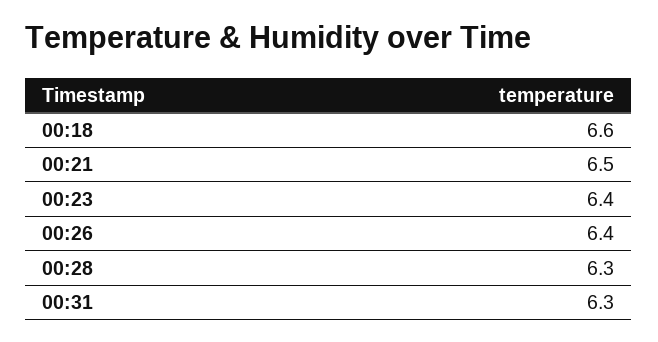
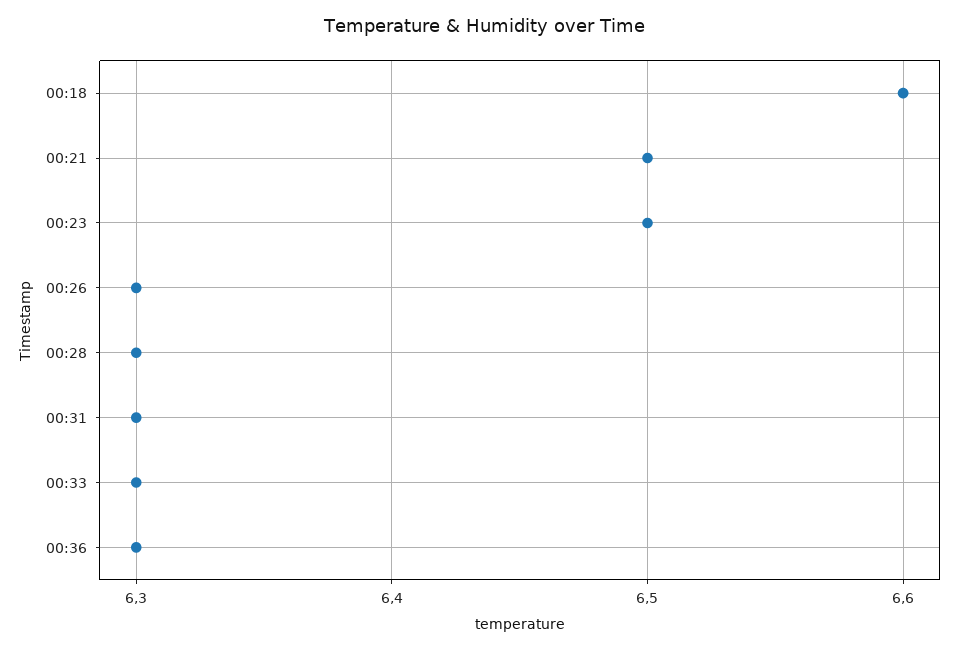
00:23: 6.4 -> 6.5
00:26: 6.4 -> 6.3
00:33: none -> 6.3
00:36: none -> 6.3

